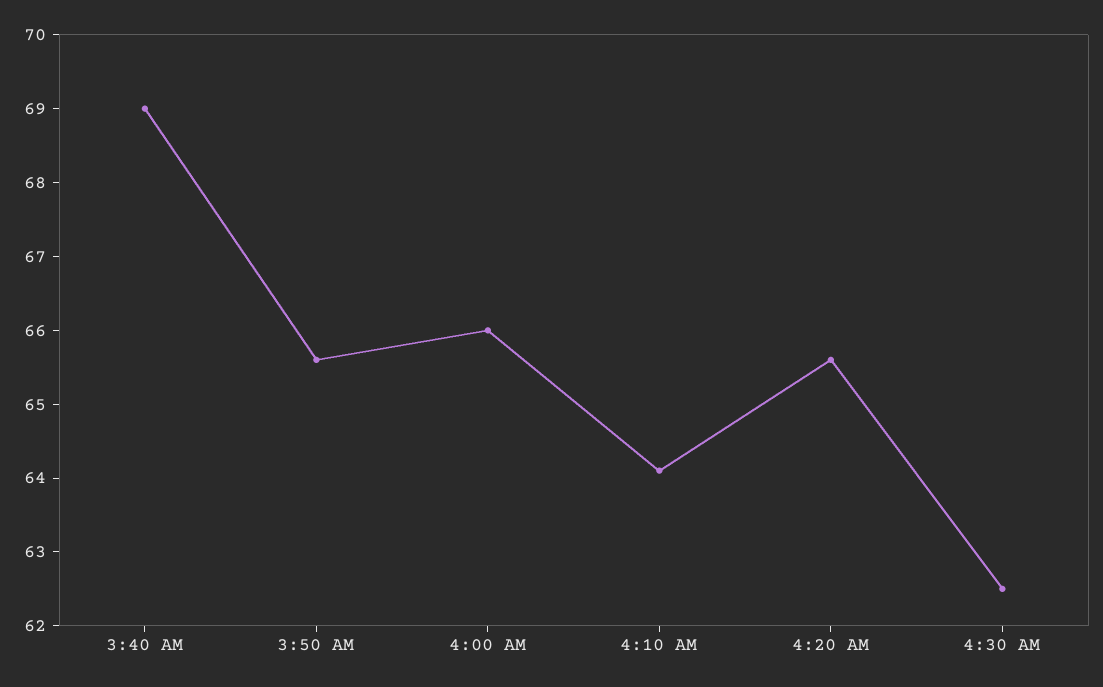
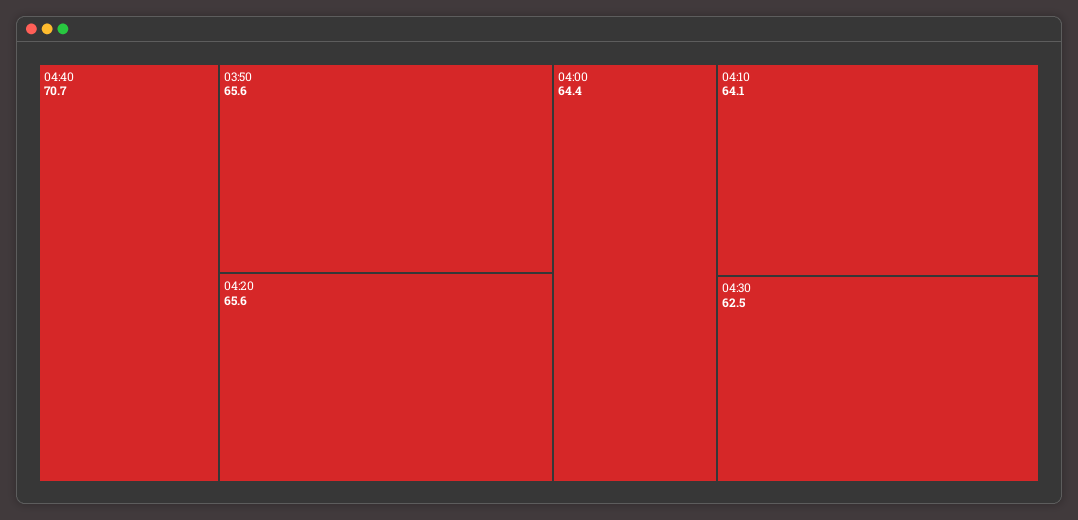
3:40 AM: 69 -> none
4:00 AM: 66 -> 64.4
04:40: none -> 70.7

